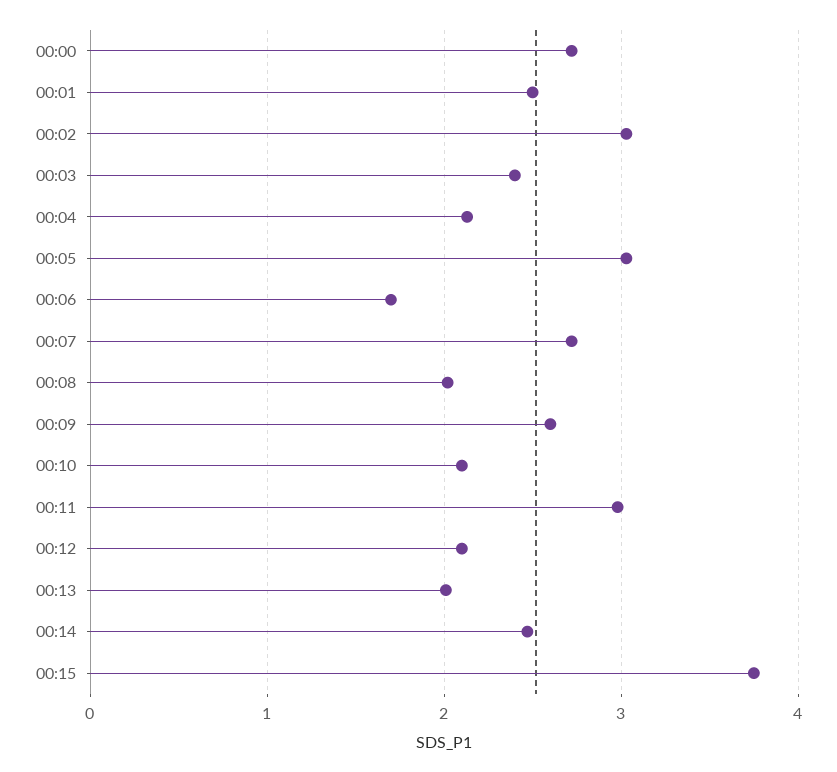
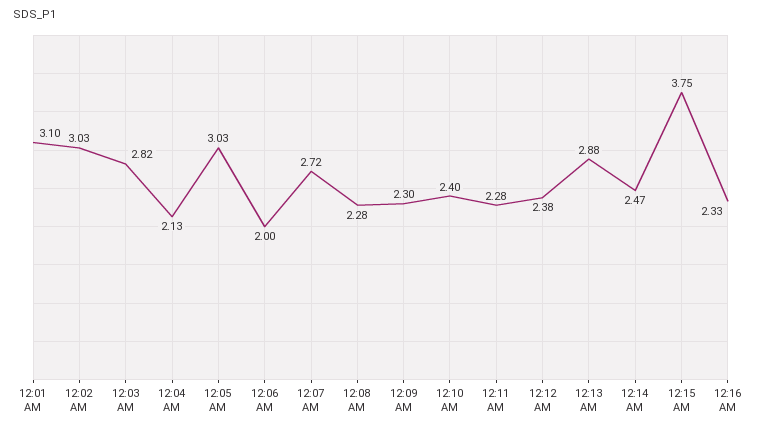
00:00: 2.7 -> none
00:01: 2.5 -> 3.1
00:03: 2.4 -> 2.82
00:06: 1.7 -> 2
00:08: 2 -> 2.28
00:09: 2.6 -> 2.3
00:10: 2.1 -> 2.4
00:11: 3 -> 2.28
00:12: 2.1 -> 2.38
00:13: 2 -> 2.88
12:16 AM: none -> 2.33

